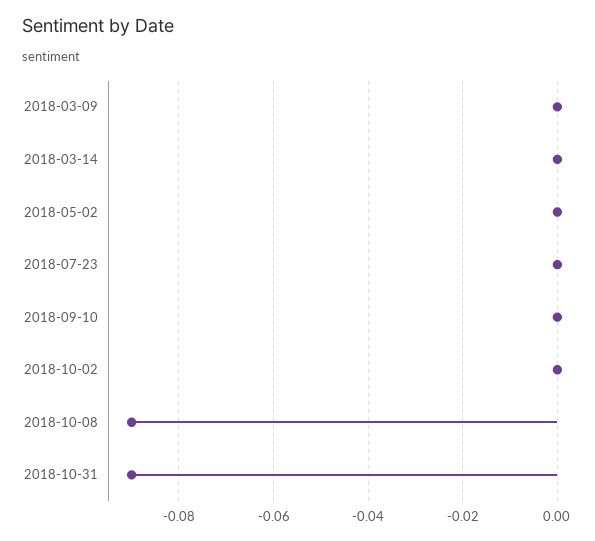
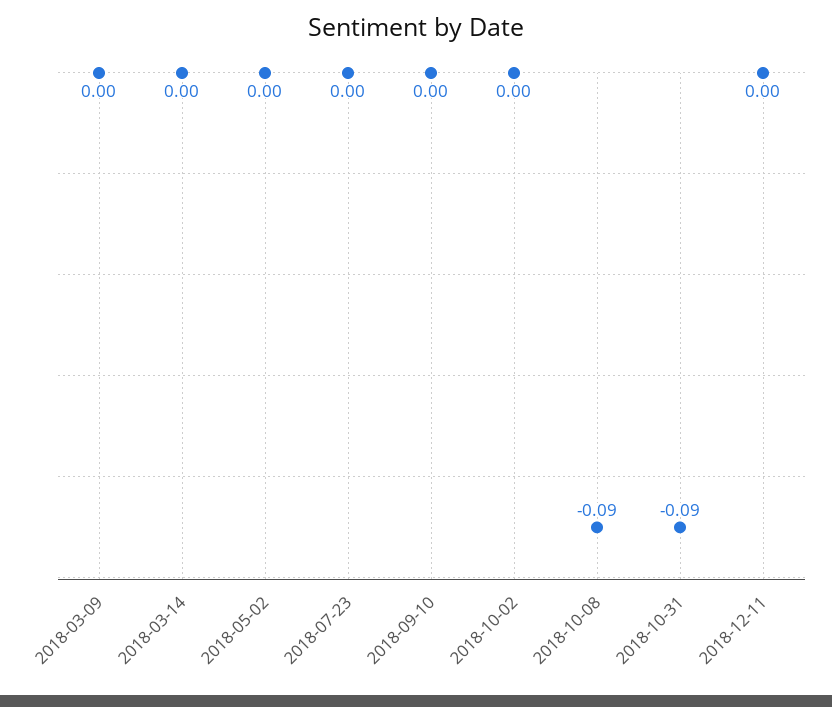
2018-12-11: none -> 0

